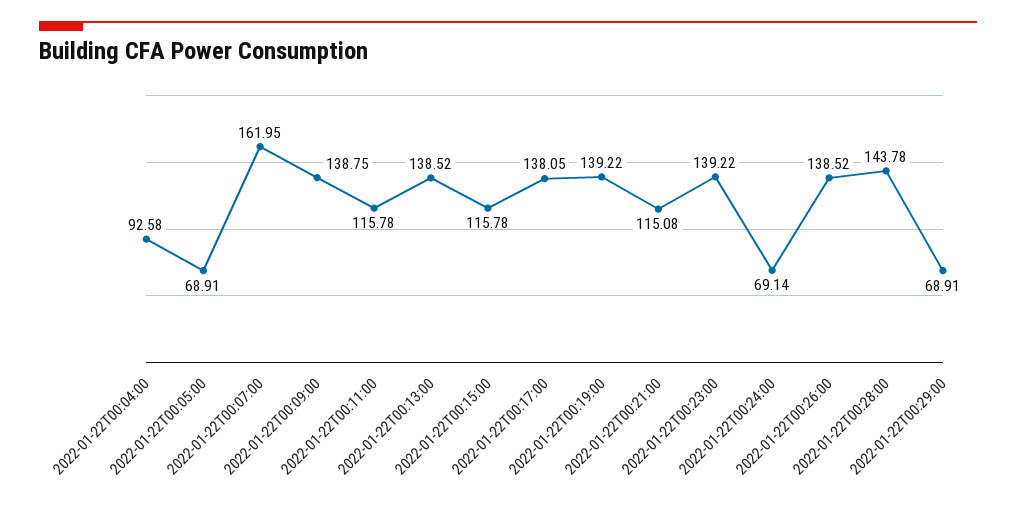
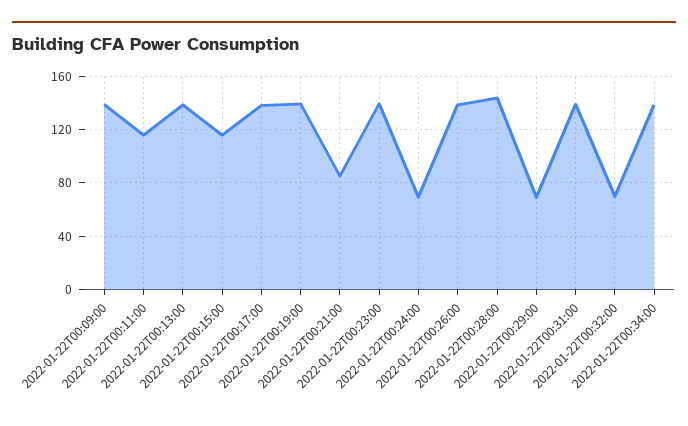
2022-01-22T00:04:00: 92.58 -> none
2022-01-22T00:05:00: 68.91 -> none
2022-01-22T00:07:00: 161.95 -> none
2022-01-22T00:21:00: 115.08 -> 85
2022-01-22T00:31:00: none -> 140
2022-01-22T00:32:00: none -> 70
2022-01-22T00:34:00: none -> 140

